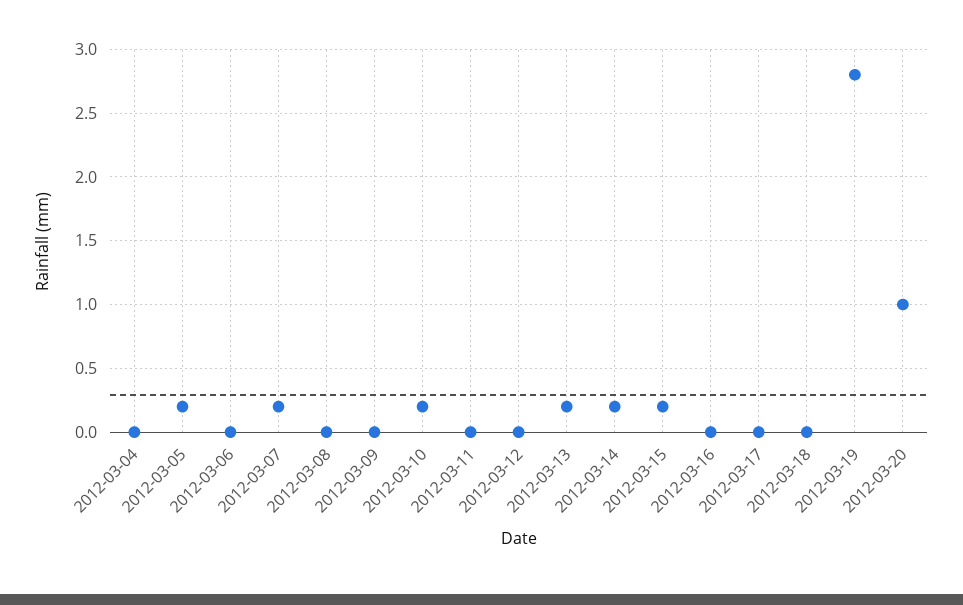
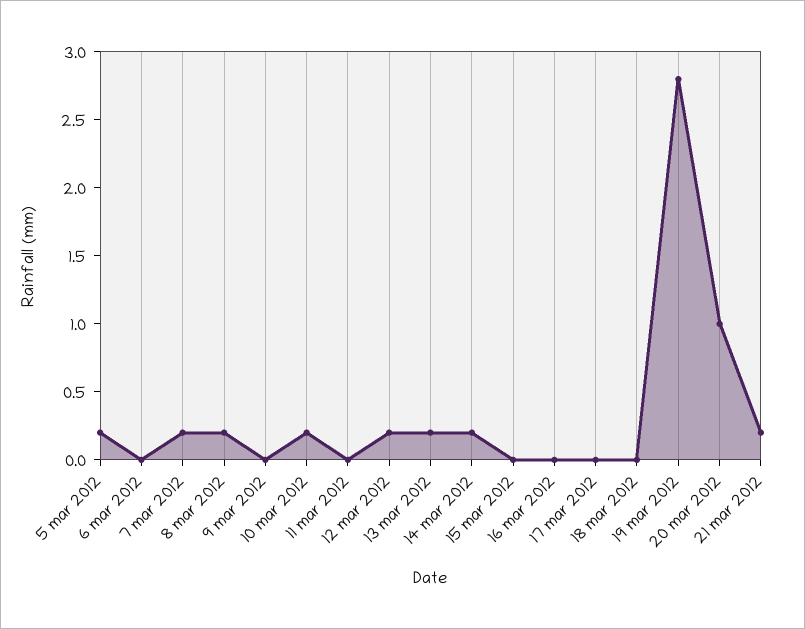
2012-03-04: 0 -> none
2012-03-08: 0 -> 0.2
2012-03-12: 0 -> 0.2
2012-03-15: 0.2 -> 0
21 mar 2012: none -> 0.2

